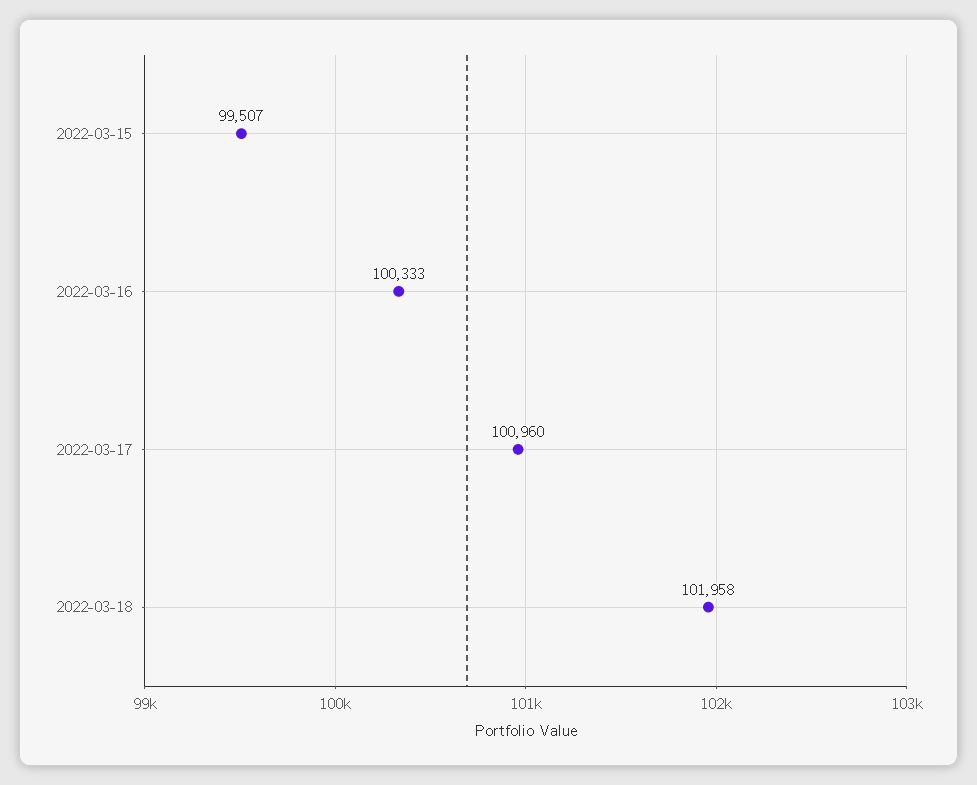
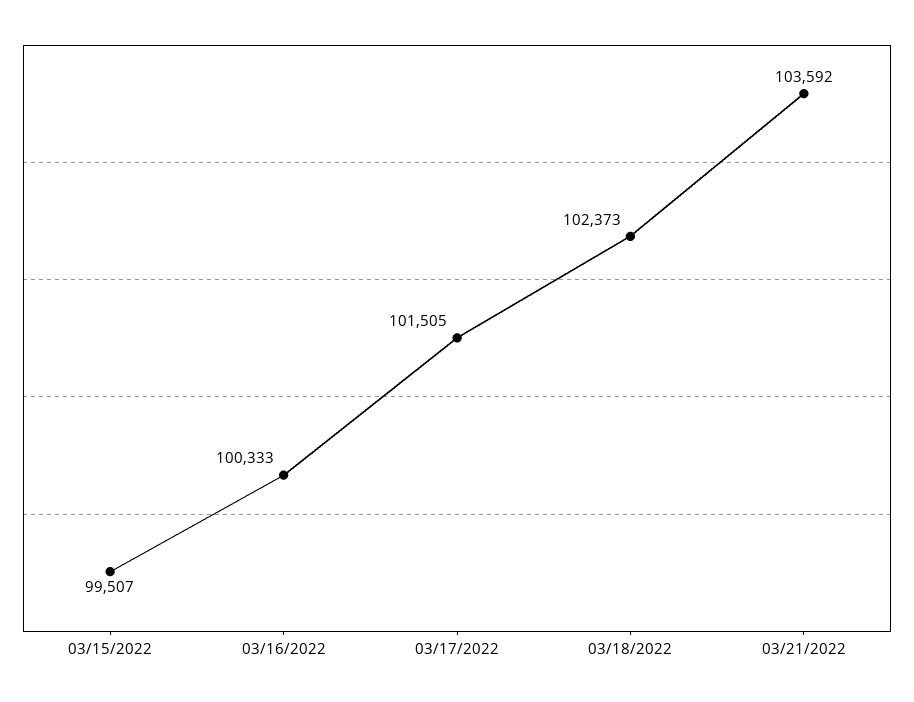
2022-03-17: 100960 -> 101505
2022-03-18: 101958 -> 102373
03/21/2022: none -> 103592

